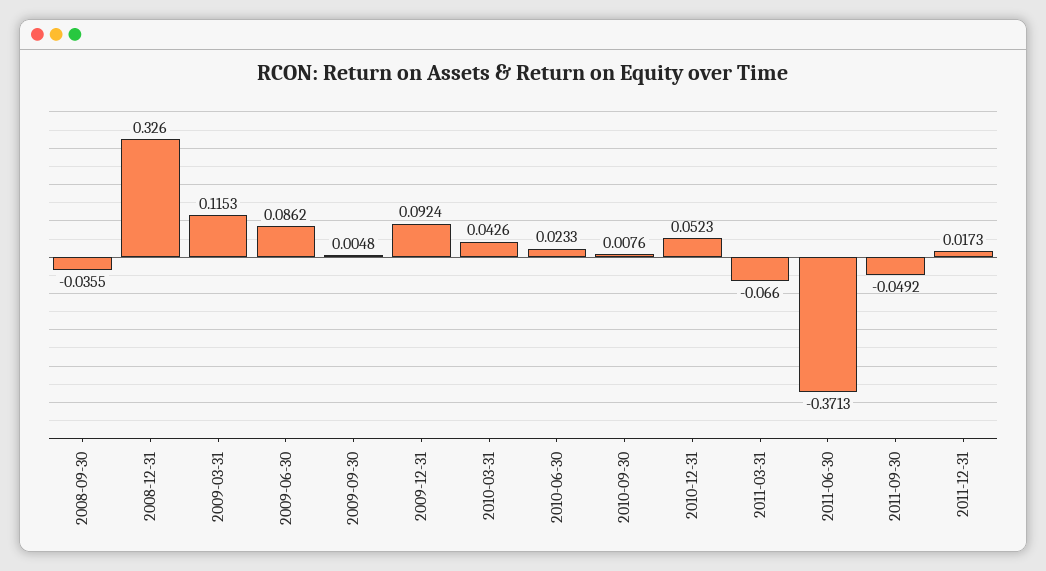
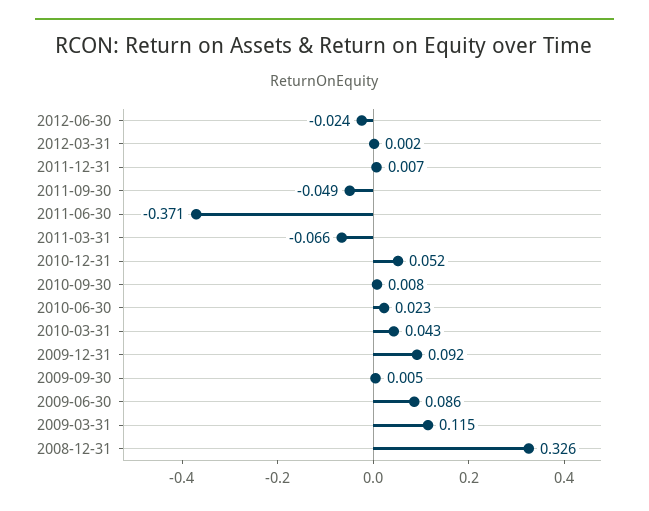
2008-09-30: -0.0355 -> none
2011-12-31: 0.0173 -> 0.007
2012-06-30: none -> -0.024
2012-03-31: none -> 0.002

